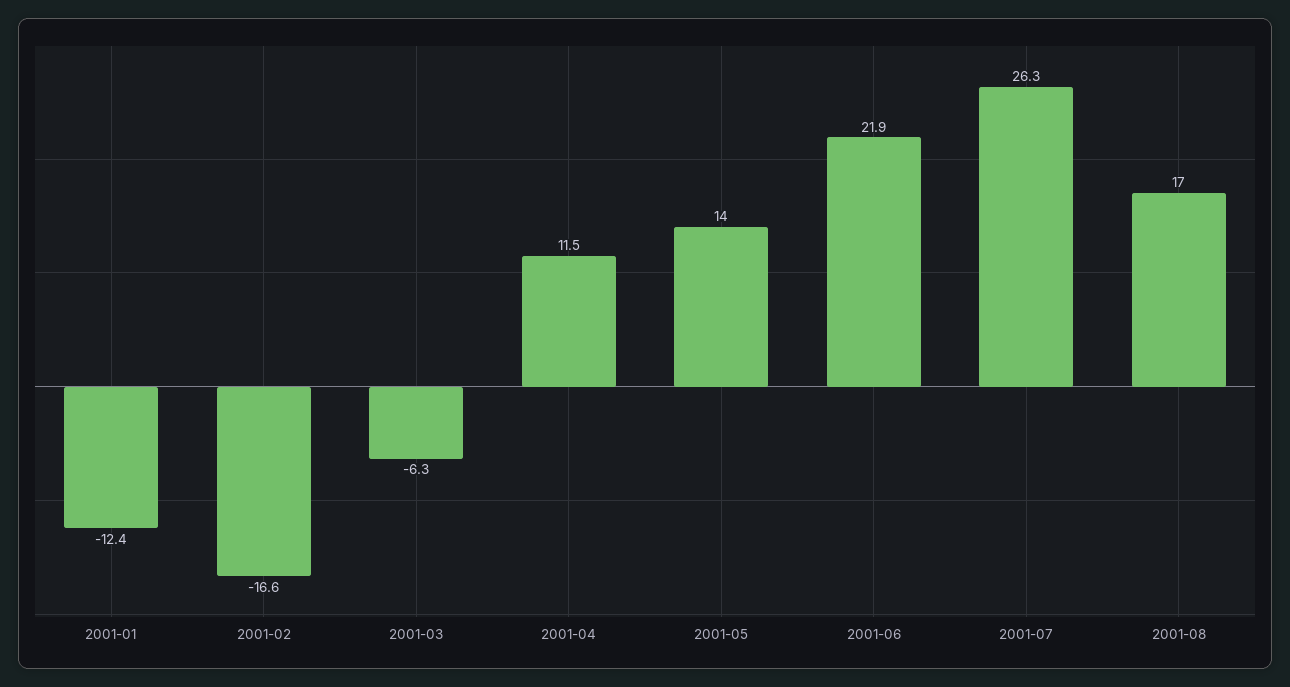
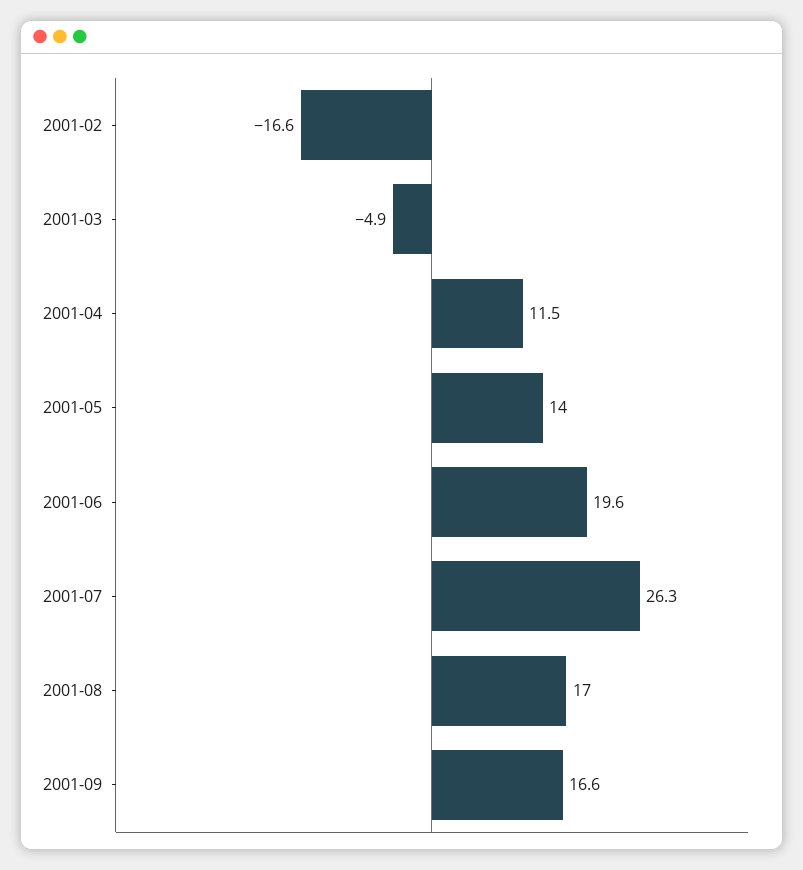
2001-01: -12.4 -> none
2001-03: -6.3 -> -4.9
2001-06: 21.9 -> 19.6
2001-09: none -> 16.6

